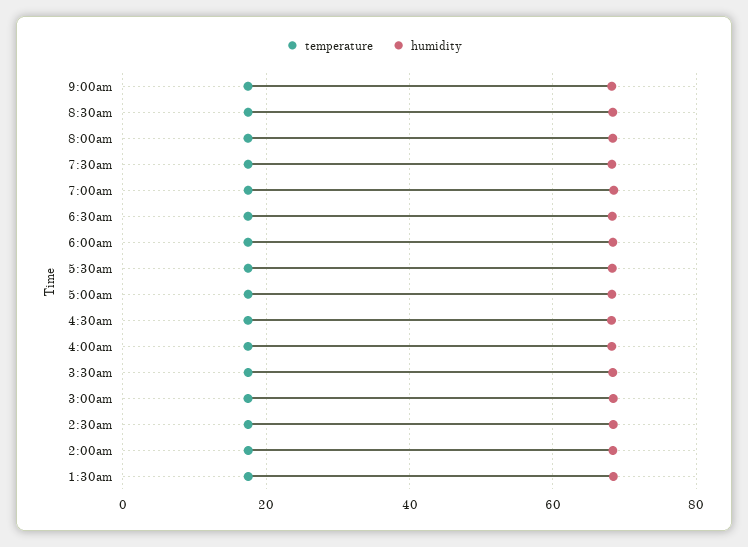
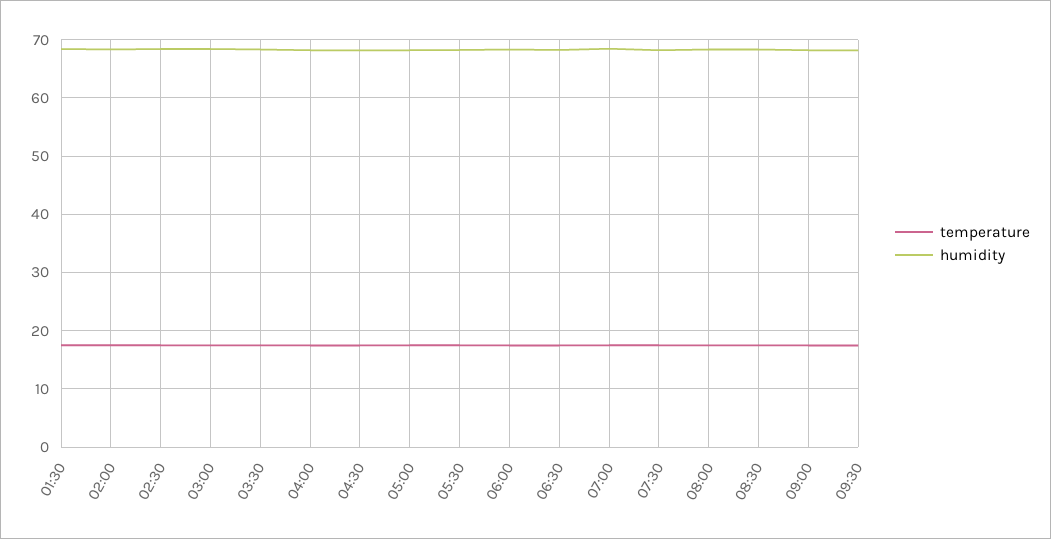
temperature, 09:30: none -> 18
humidity, 09:30: none -> 68

